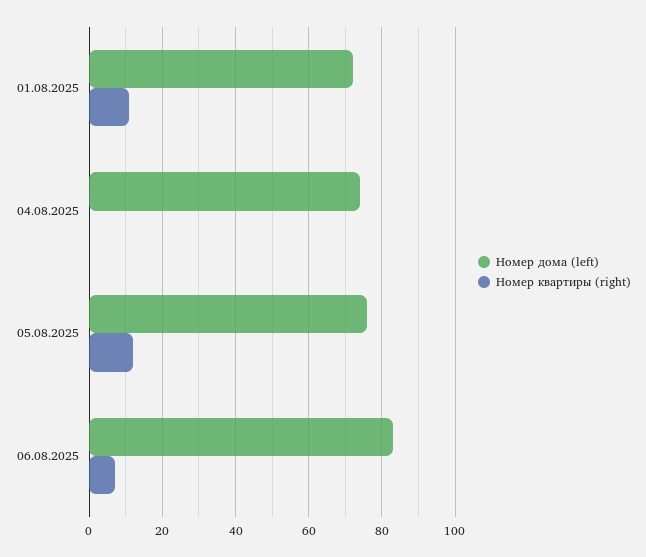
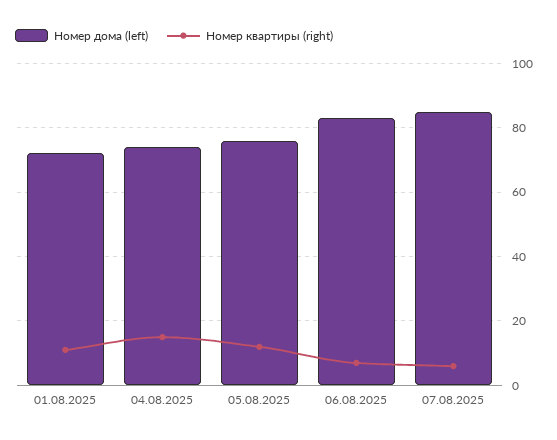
Номер квартиры (right), 04.08.2025: 0 -> 15
Номер дома (left), 07.08.2025: none -> 85
Номер квартиры (right), 07.08.2025: none -> 5

